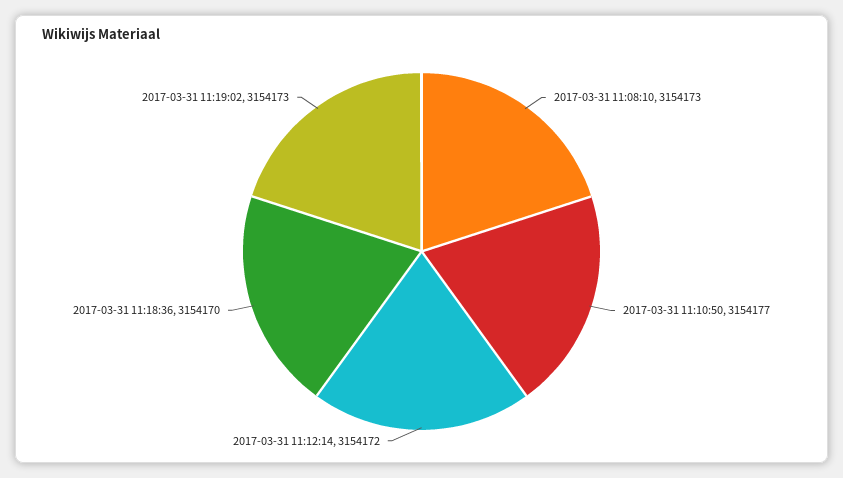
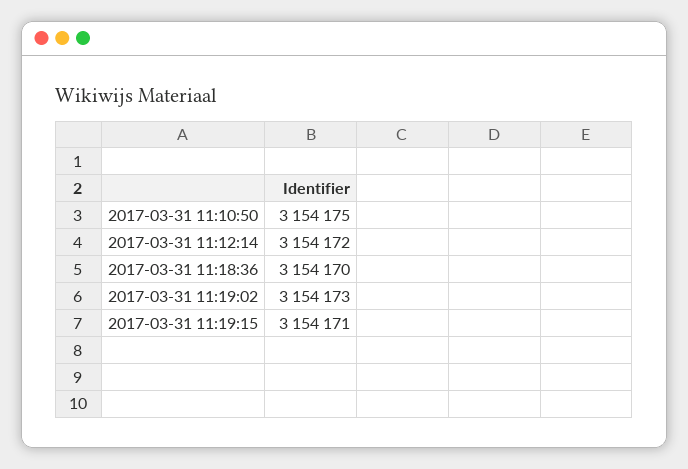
2017-03-31 11:08:10: 3154173 -> none
2017-03-31 11:10:50: 3154177 -> 3154175
2017-03-31 11:19:15: none -> 3154171

